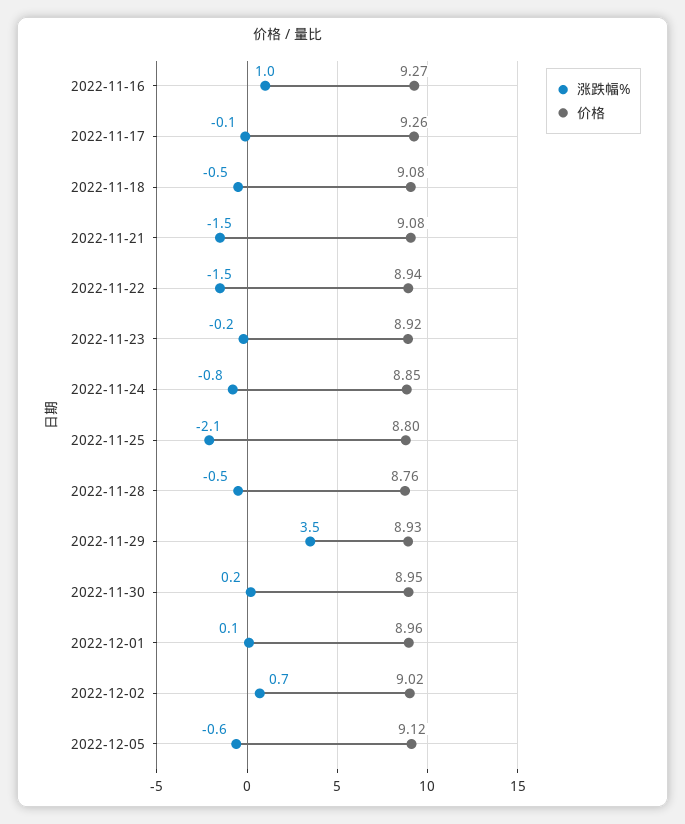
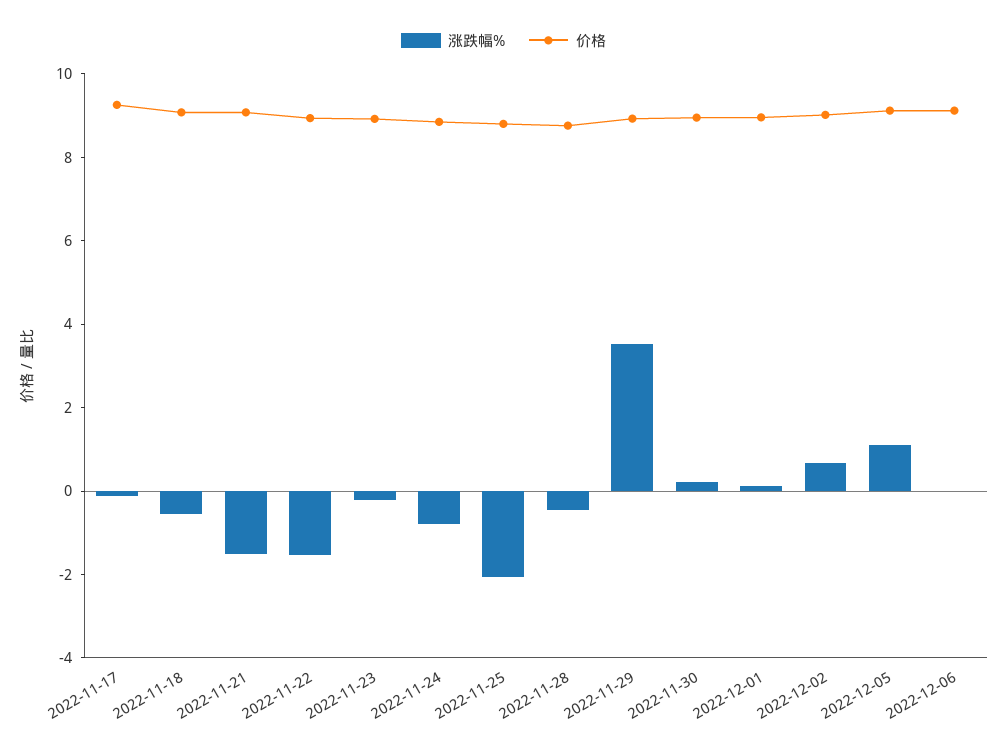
涨跌幅%, 2022-11-16: 1 -> none
价格, 2022-11-16: 9.27 -> none
涨跌幅%, 2022-12-05: -0.6 -> 1
涨跌幅%, 2022-12-06: none -> 0
价格, 2022-12-06: none -> 9

